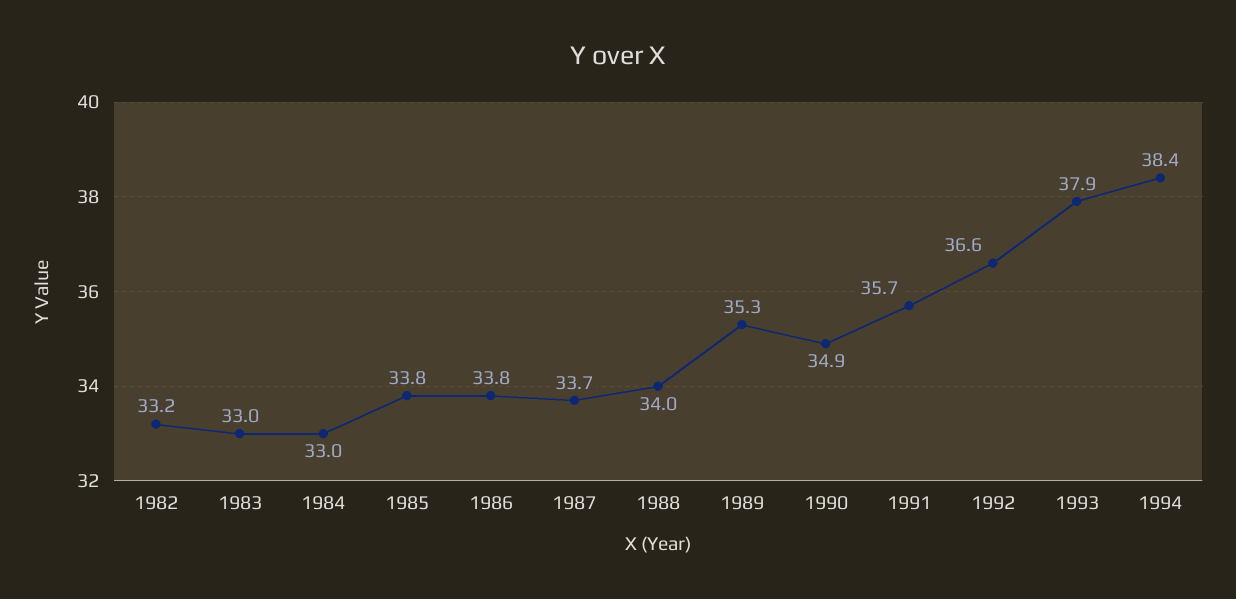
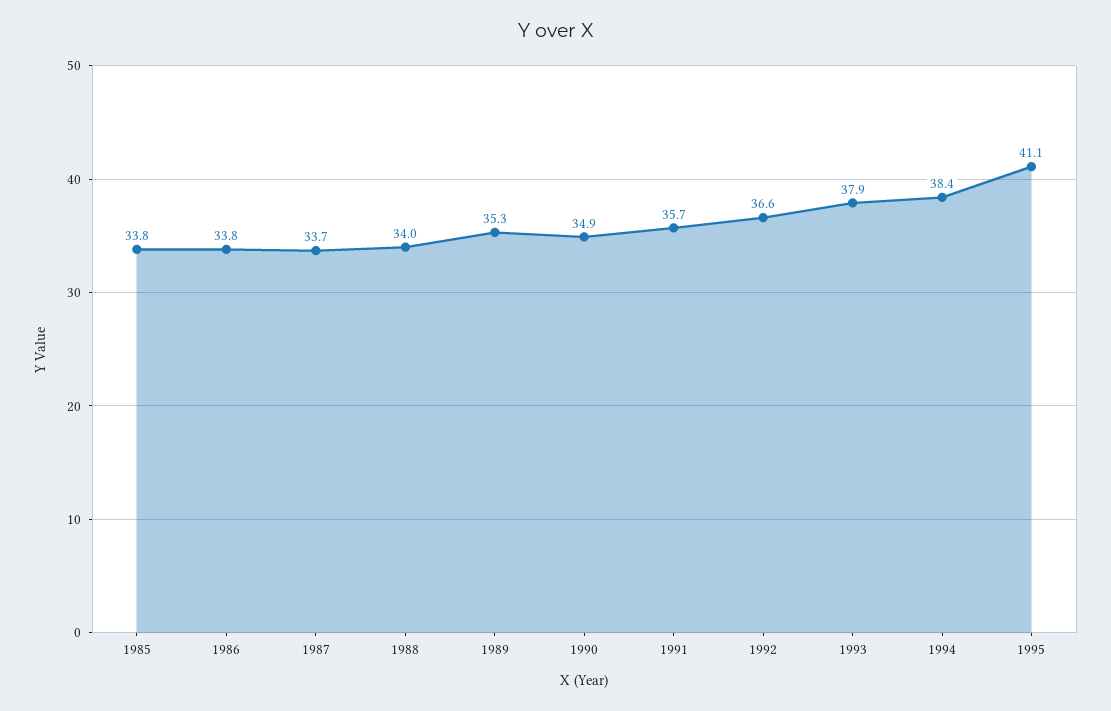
1982: 33.2 -> none
1983: 33 -> none
1984: 33 -> none
1995: none -> 41.1

